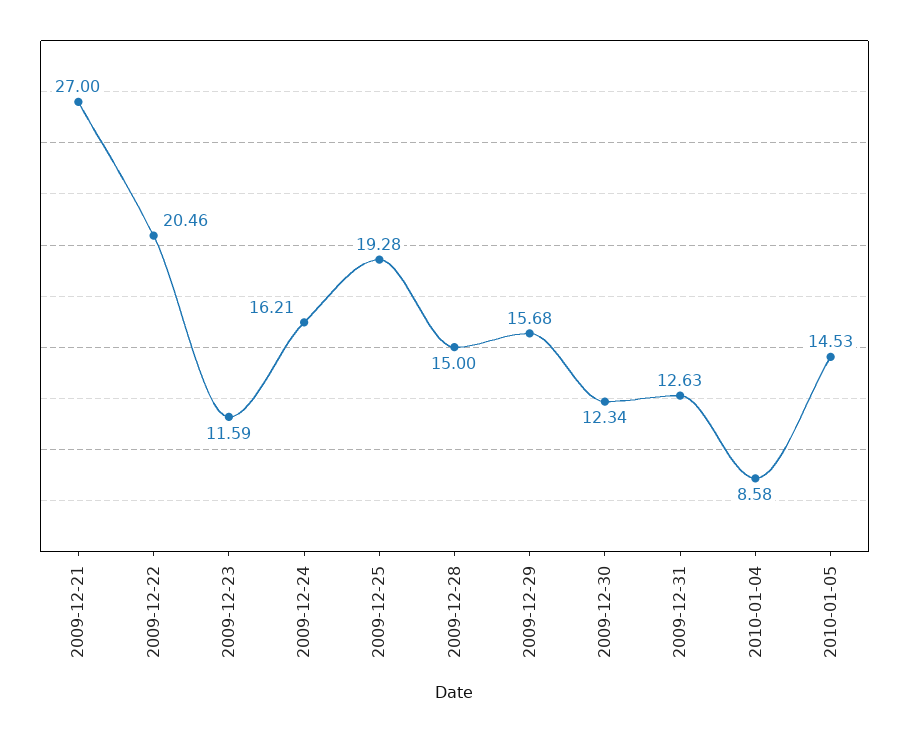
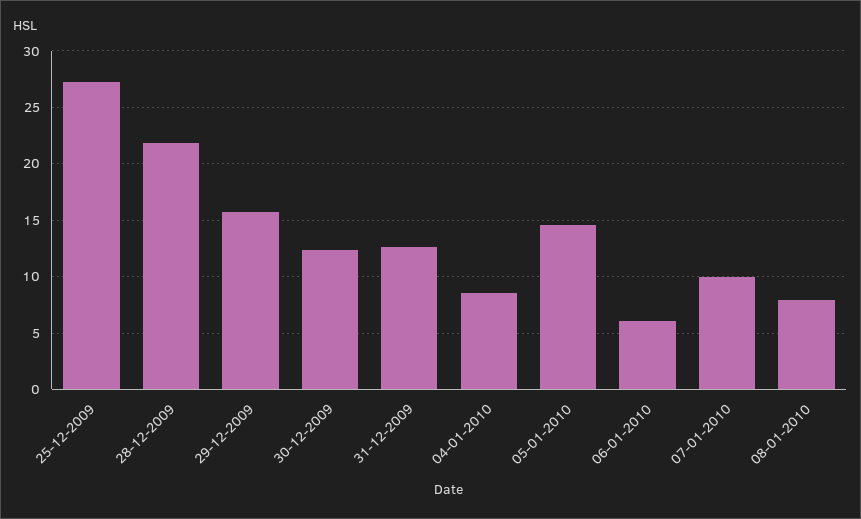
2009-12-21: 27 -> none
2009-12-22: 20.46 -> none
2009-12-23: 11.59 -> none
2009-12-24: 16.21 -> none
2009-12-25: 19.28 -> 27
2009-12-28: 15 -> 22
06-01-2010: none -> 6
07-01-2010: none -> 10
08-01-2010: none -> 8

